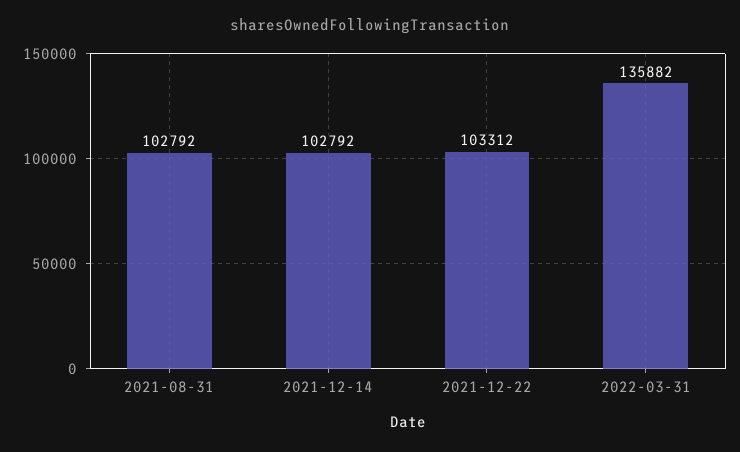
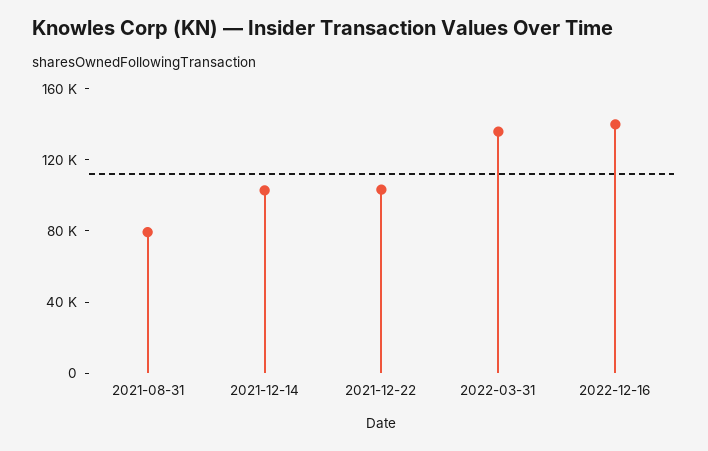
2021-08-31: 102792 -> 80000
2022-12-16: none -> 140000

